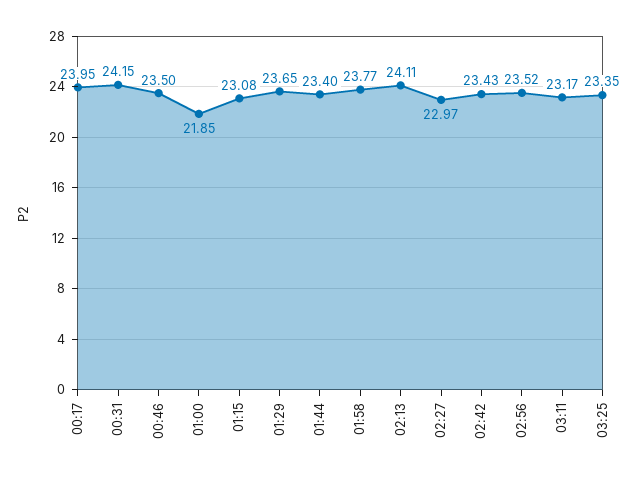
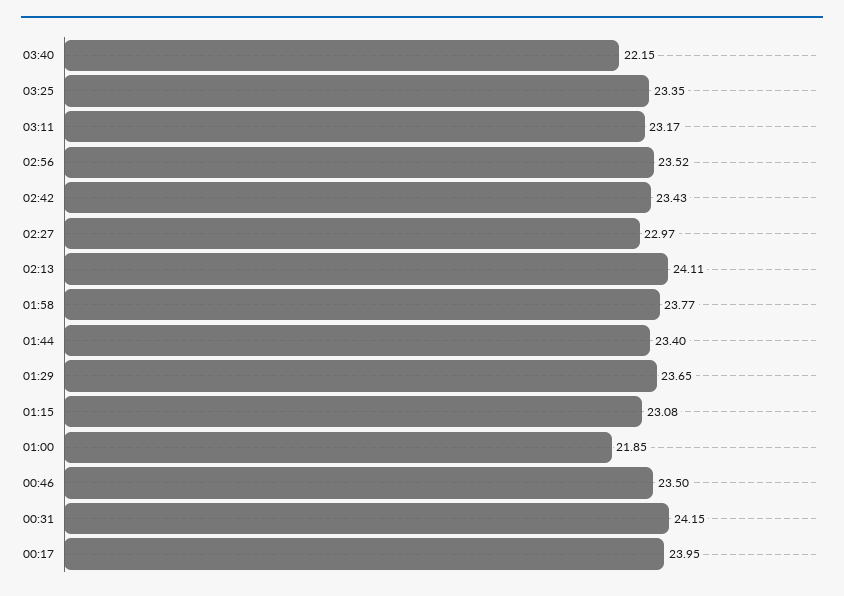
03:40: none -> 22.15

